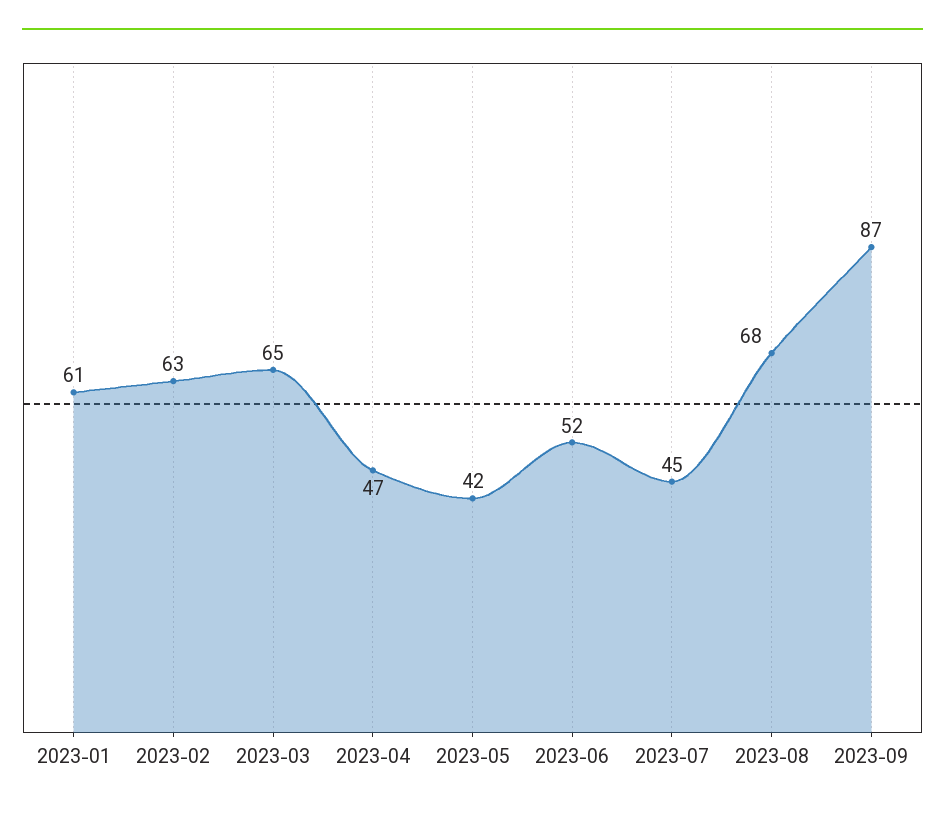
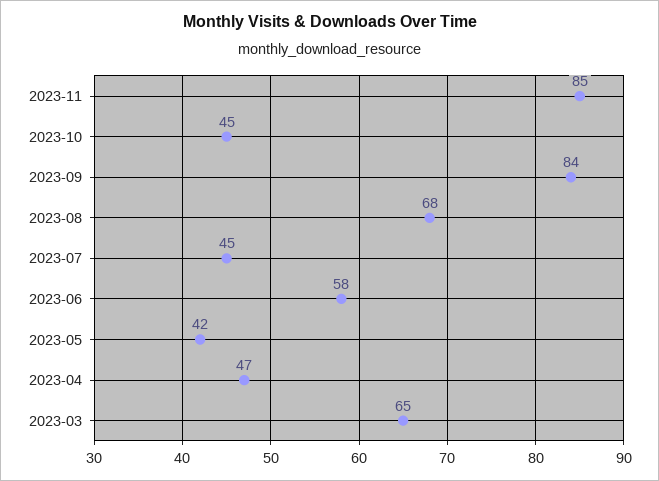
2023-01: 61 -> none
2023-02: 63 -> none
2023-06: 52 -> 58
2023-09: 87 -> 84
2023-11: none -> 85
2023-10: none -> 45

